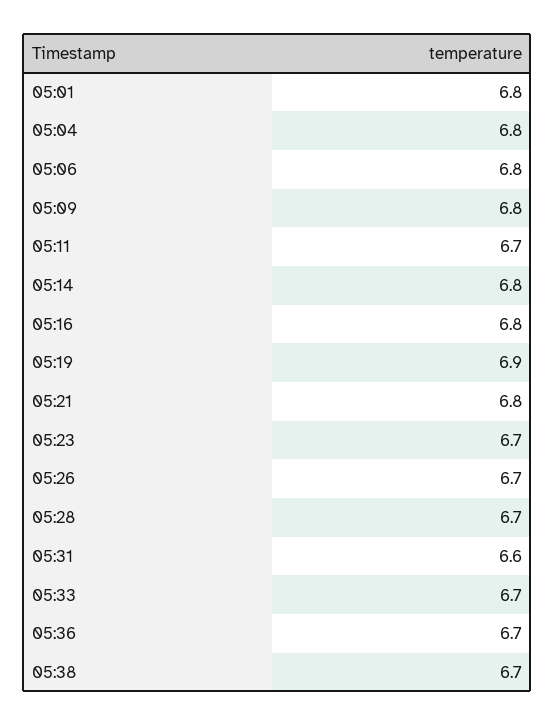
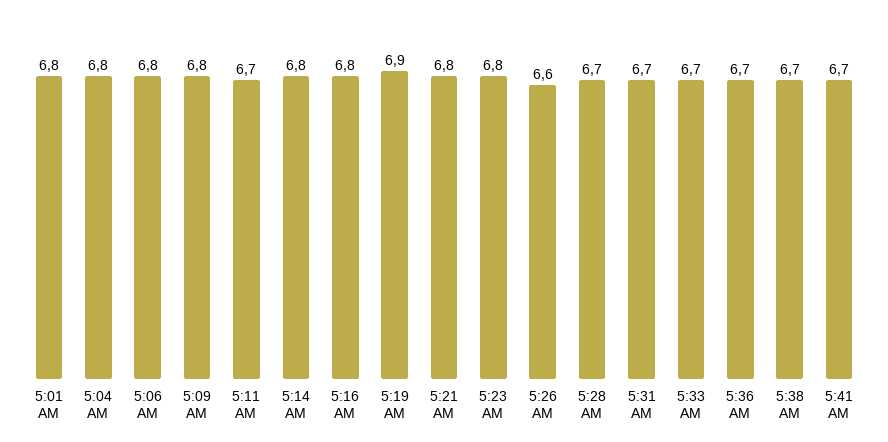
05:23: 6.7 -> 6.8
05:26: 6.7 -> 6.6
05:31: 6.6 -> 6.7
5:41 AM: none -> 6.7

